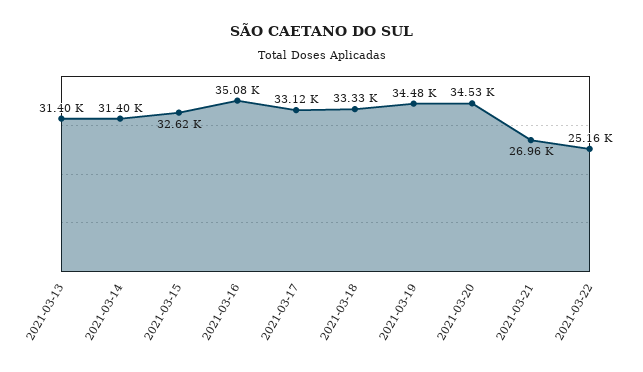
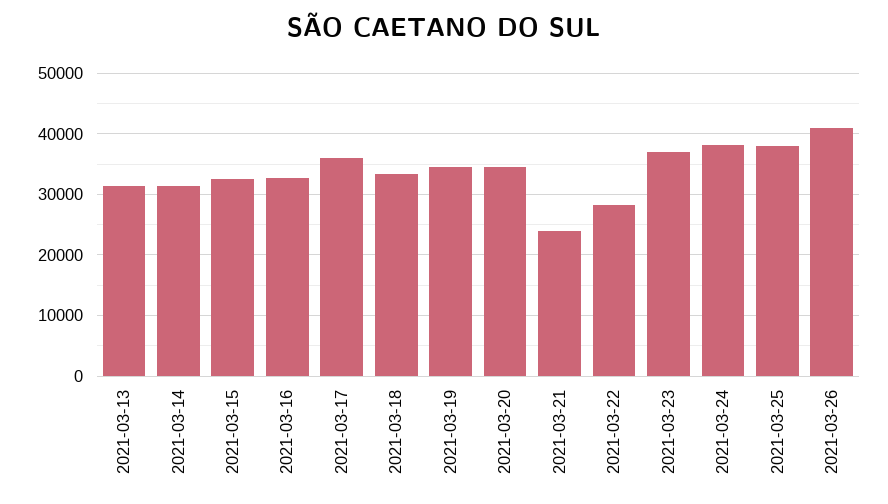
2021-03-16: 35080 -> 33000
2021-03-17: 33120 -> 36000
2021-03-21: 26960 -> 24000
2021-03-22: 25160 -> 28000
2021-03-23: none -> 37000
2021-03-24: none -> 38000
2021-03-25: none -> 38000
2021-03-26: none -> 41000

